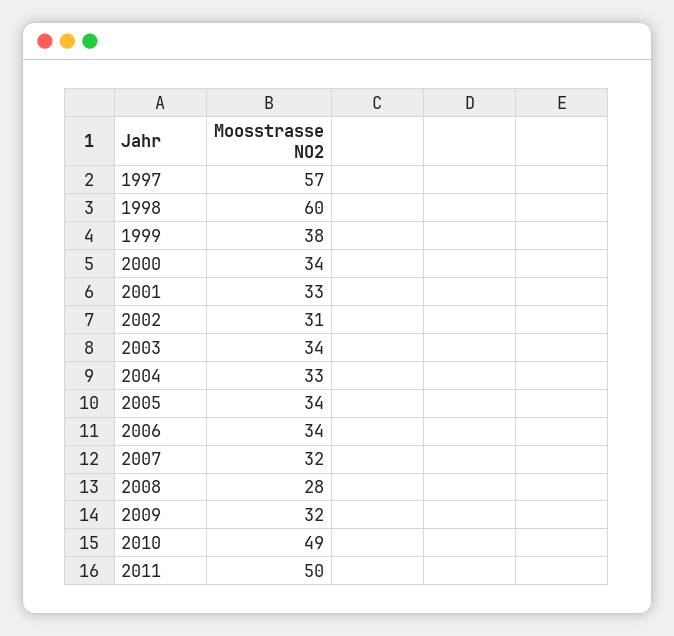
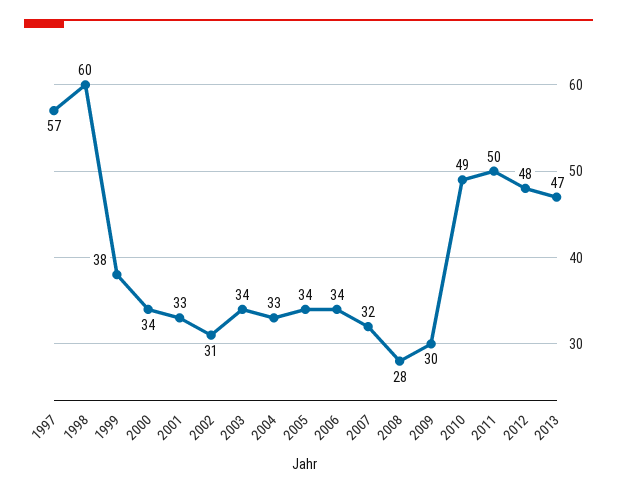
2009: 32 -> 30
2012: none -> 48
2013: none -> 47

